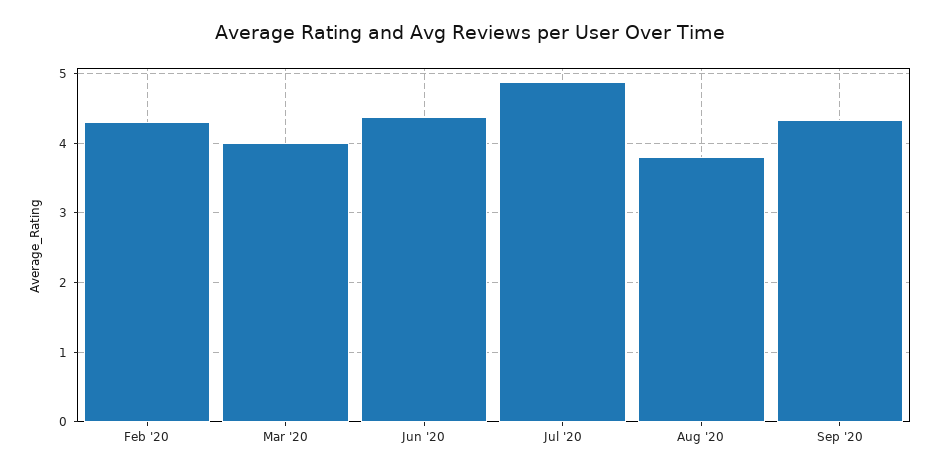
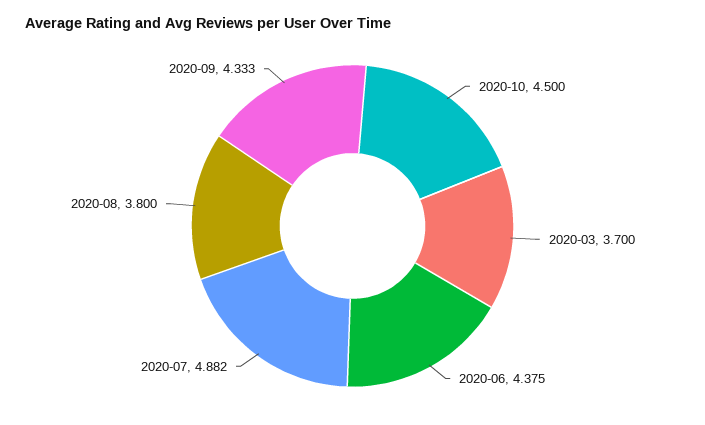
Feb '20: 4.3 -> none
Mar '20: 4 -> 3.7
2020-10: none -> 4.5

